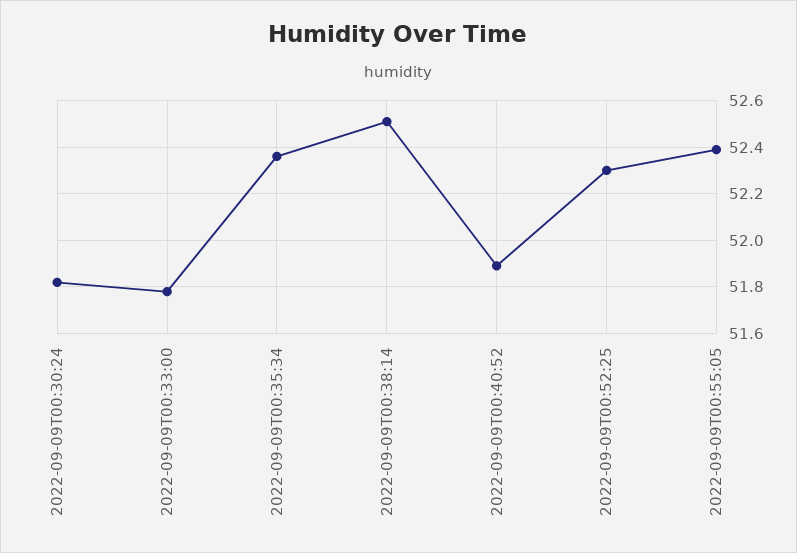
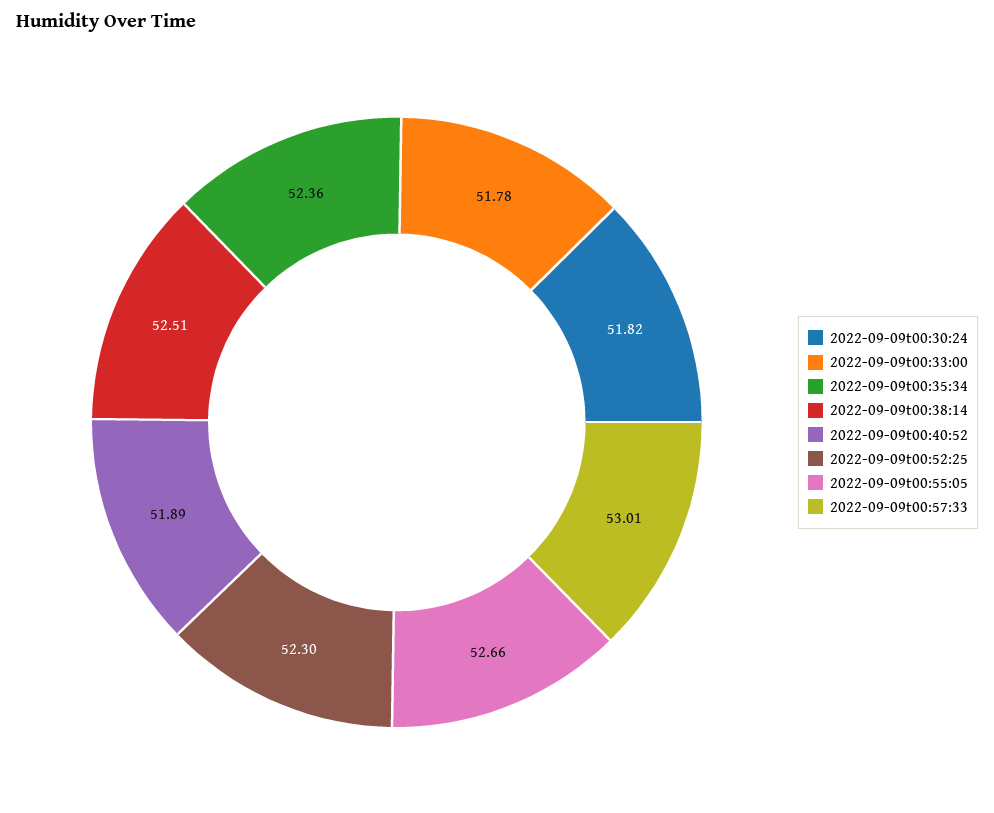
2022-09-09T00:55:05: 52.4 -> 52.66
2022-09-09t00:57:33: none -> 53.01

